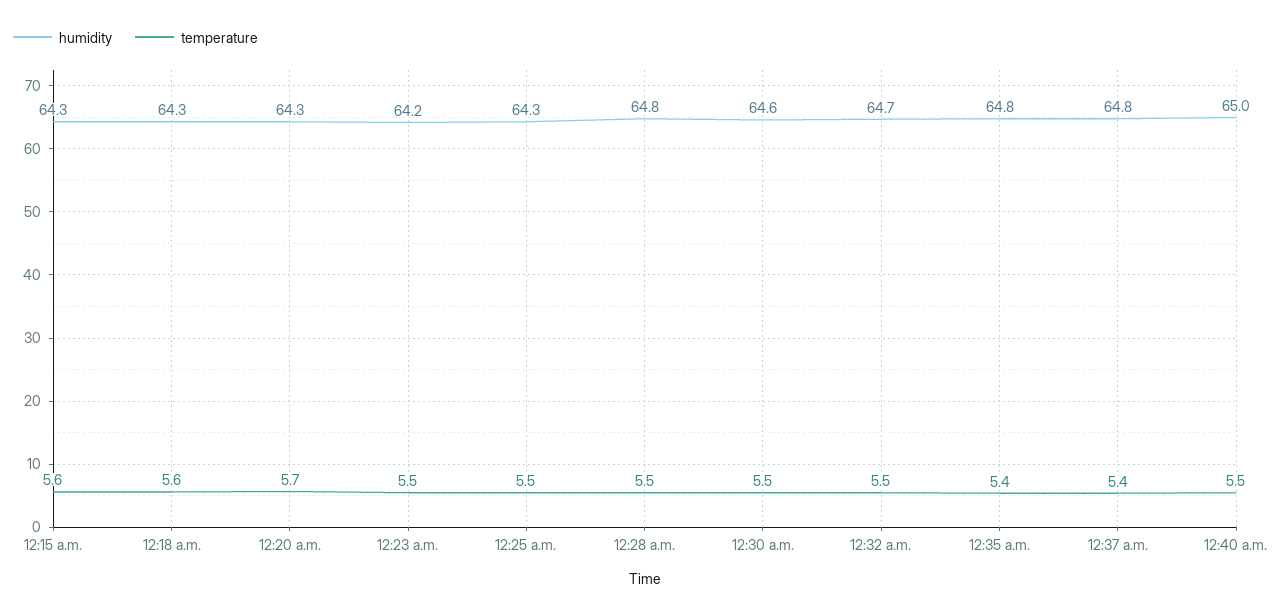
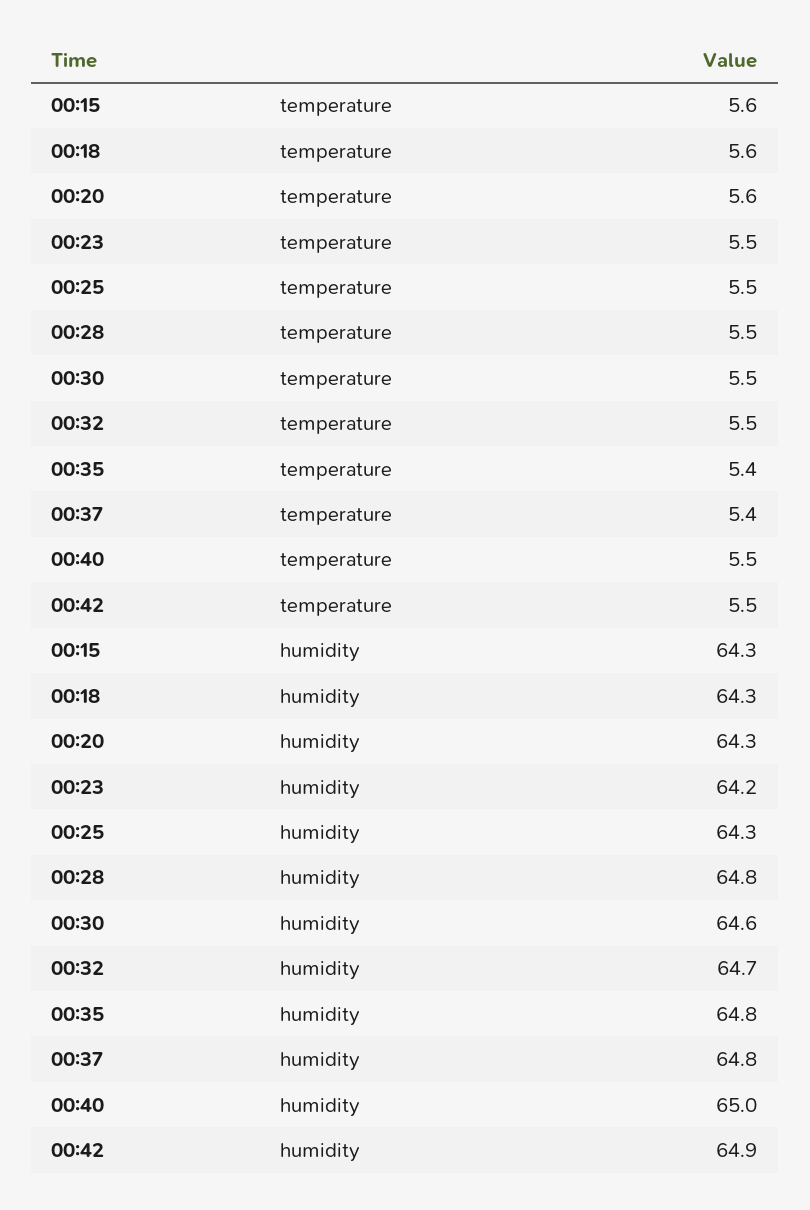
temperature, 12:20 a.m.: 5.7 -> 5.6
temperature, 00:42: none -> 5.5
humidity, 00:42: none -> 64.9

